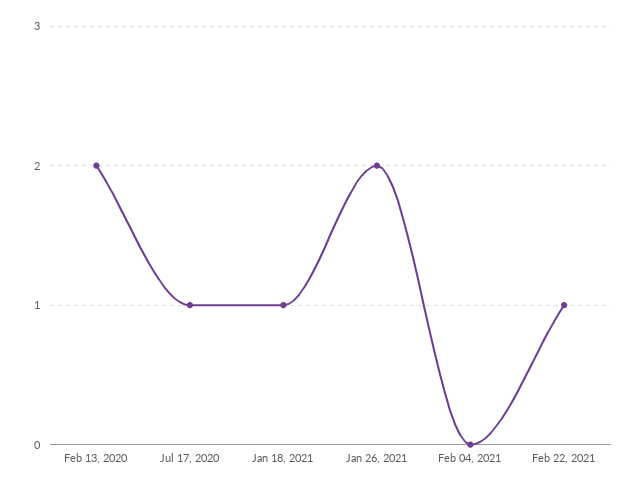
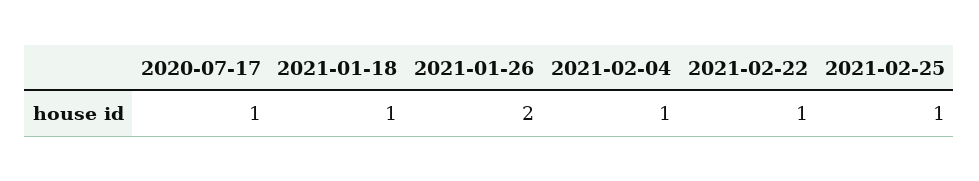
Feb 13, 2020: 2 -> none
Feb 04, 2021: 0 -> 1
2021-02-25: none -> 1

